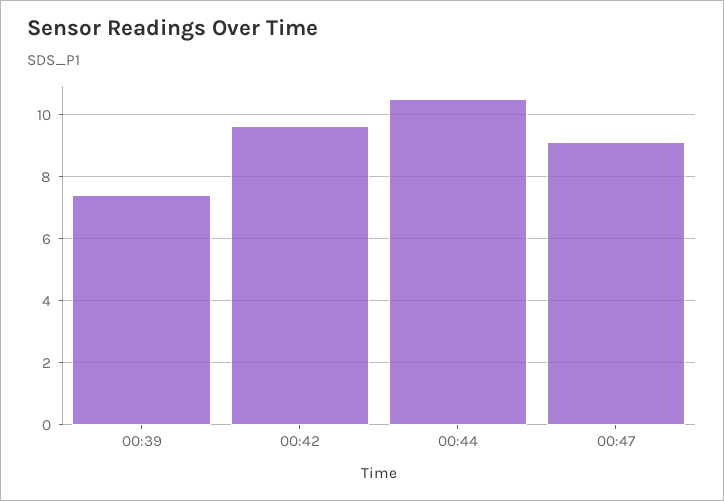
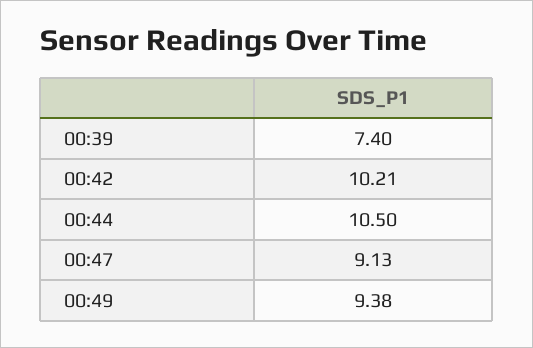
00:42: 9.6 -> 10.21
00:49: none -> 9.38

